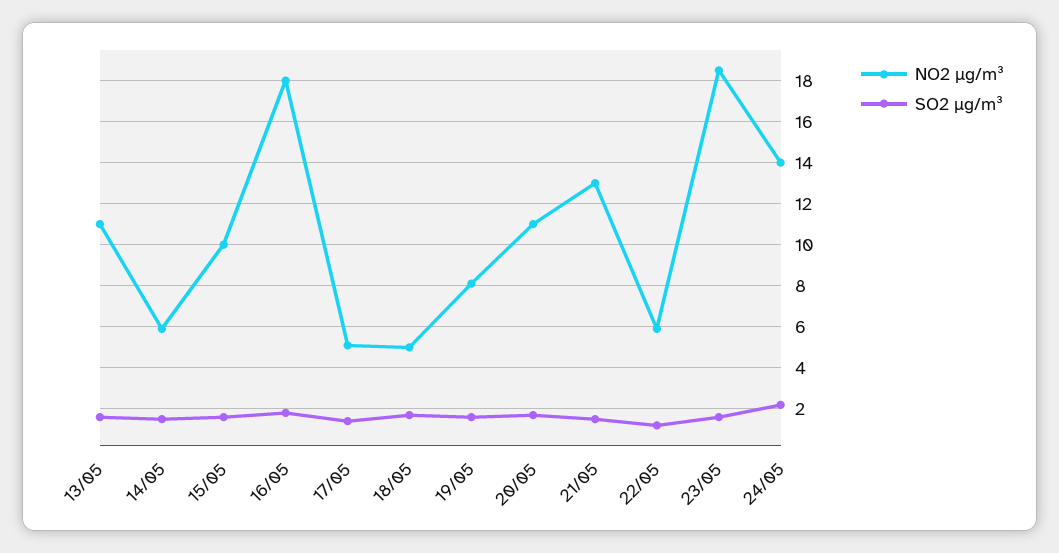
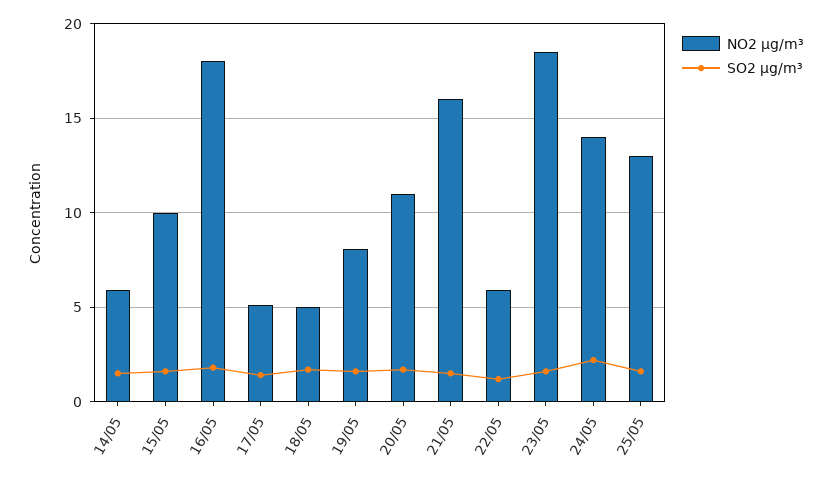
NO2 µg/m³, 13/05: 11 -> none
SO2 µg/m³, 13/05: 1.5 -> none
NO2 µg/m³, 21/05: 13 -> 16
NO2 µg/m³, 25/05: none -> 13
SO2 µg/m³, 25/05: none -> 1.5

